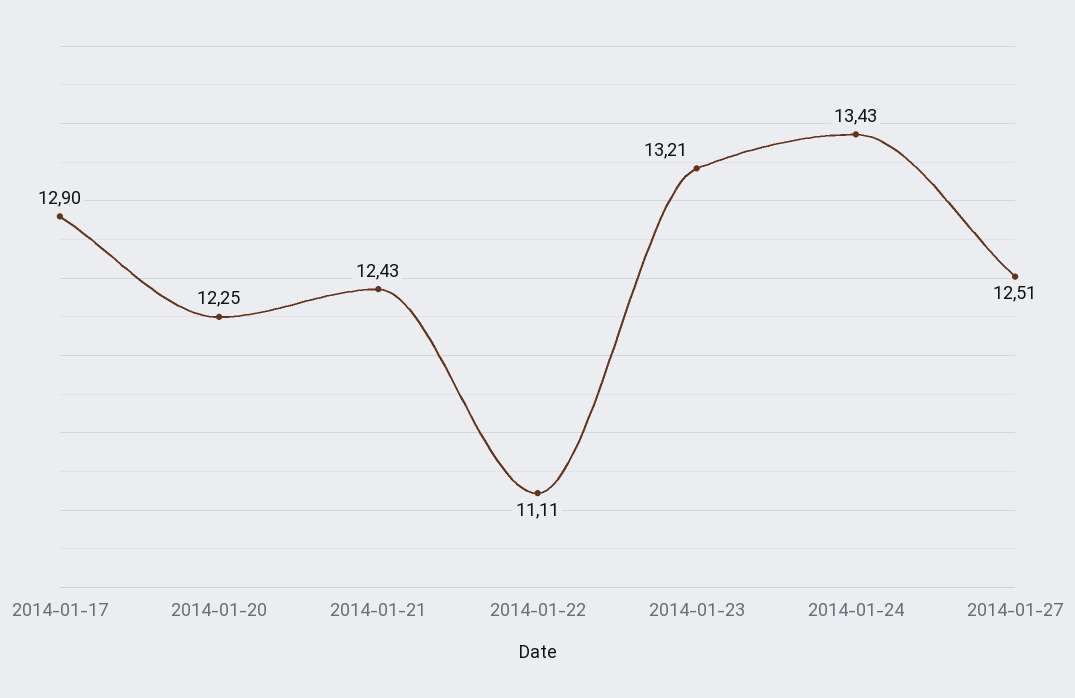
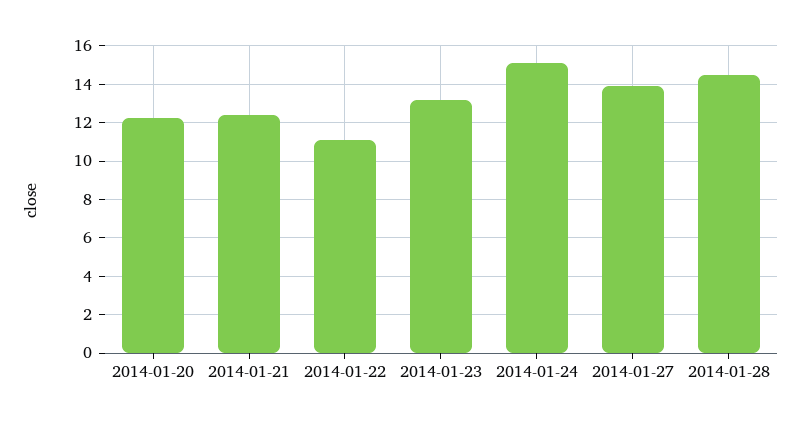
2014-01-17: 12.9 -> none
2014-01-24: 13.43 -> 15
2014-01-27: 12.51 -> 14
2014-01-28: none -> 14.5

